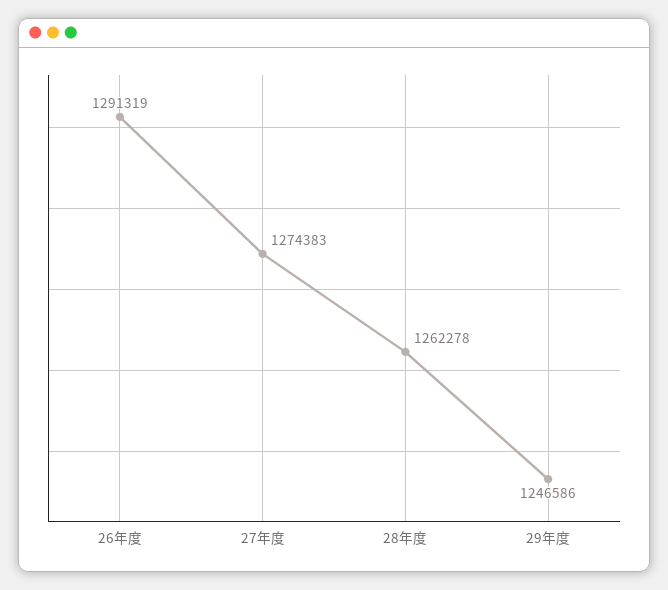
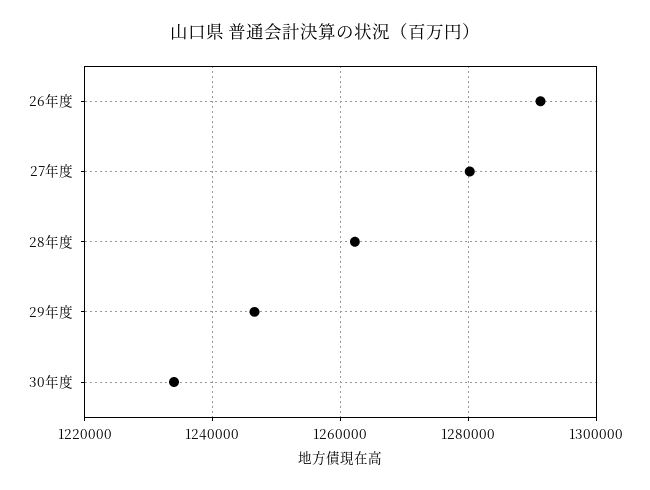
27年度: 1274383 -> 1280000
30年度: none -> 1234000

